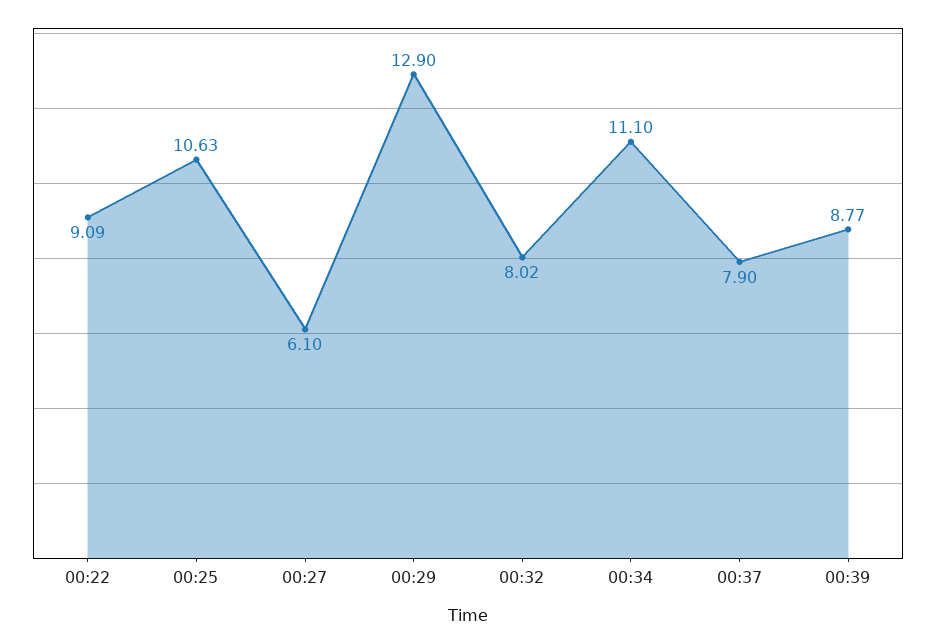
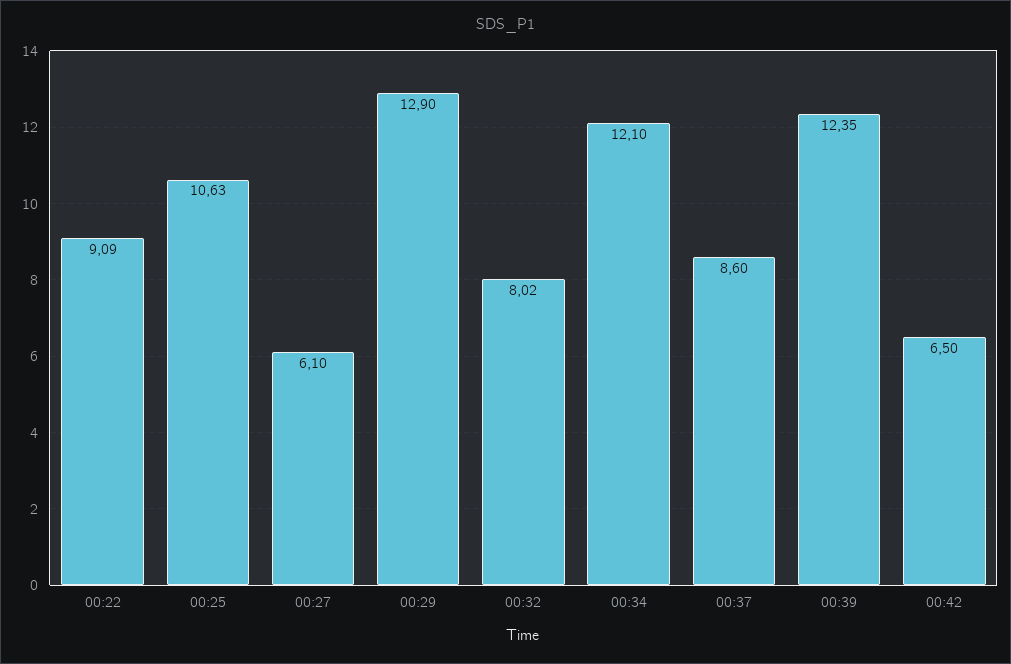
00:34: 11.1 -> 12.1
00:37: 7.9 -> 8.6
00:39: 8.77 -> 12.35
00:42: none -> 6.5

